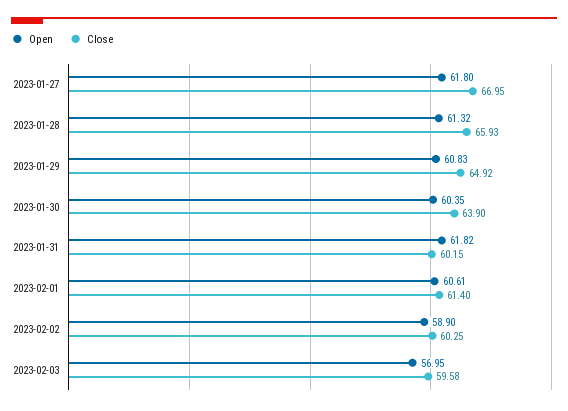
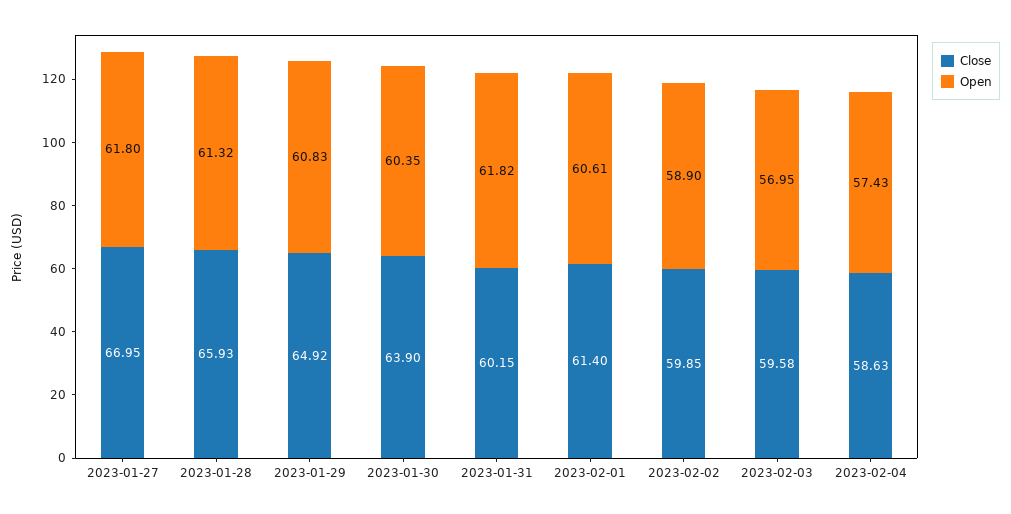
Close, 2023-02-02: 60.25 -> 59.85
Close, 2023-02-04: none -> 58.63
Open, 2023-02-04: none -> 57.43

